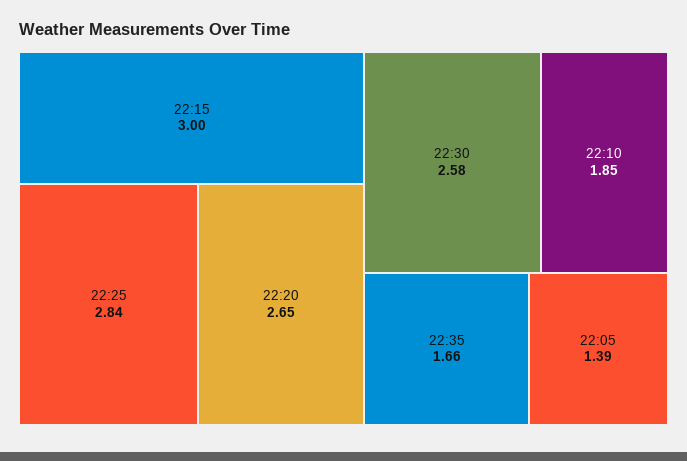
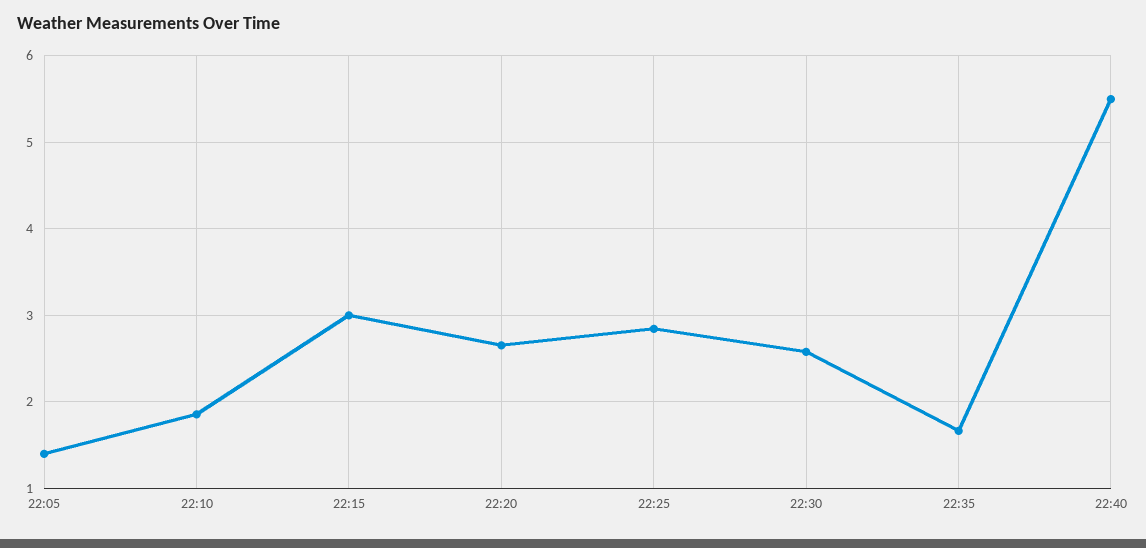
22:40: none -> 5.5

